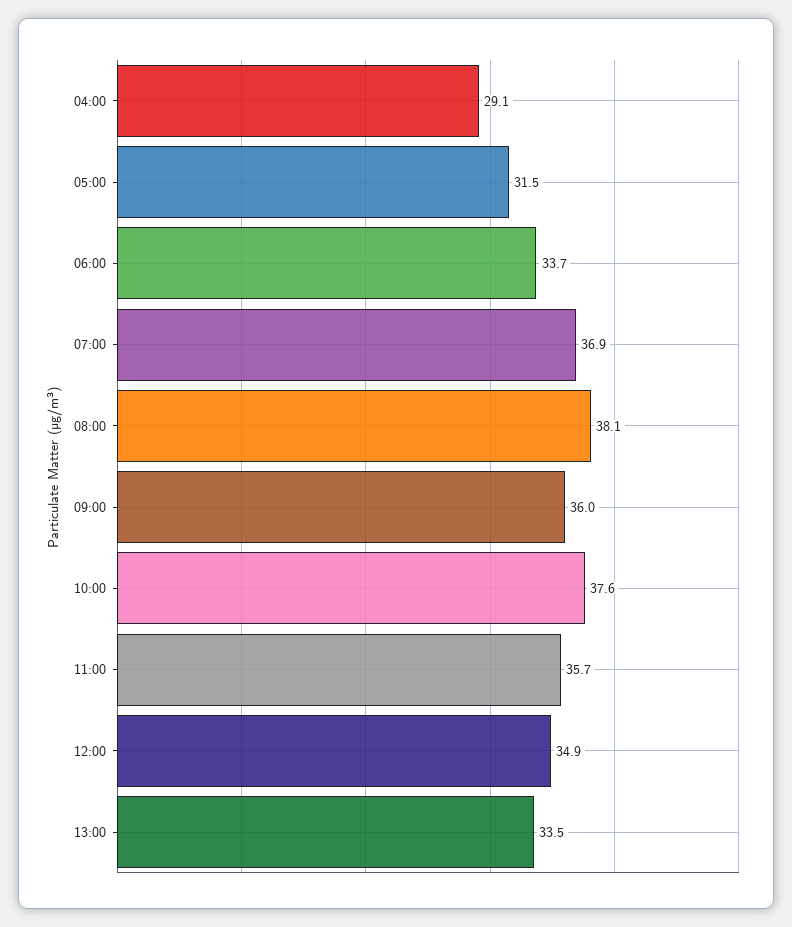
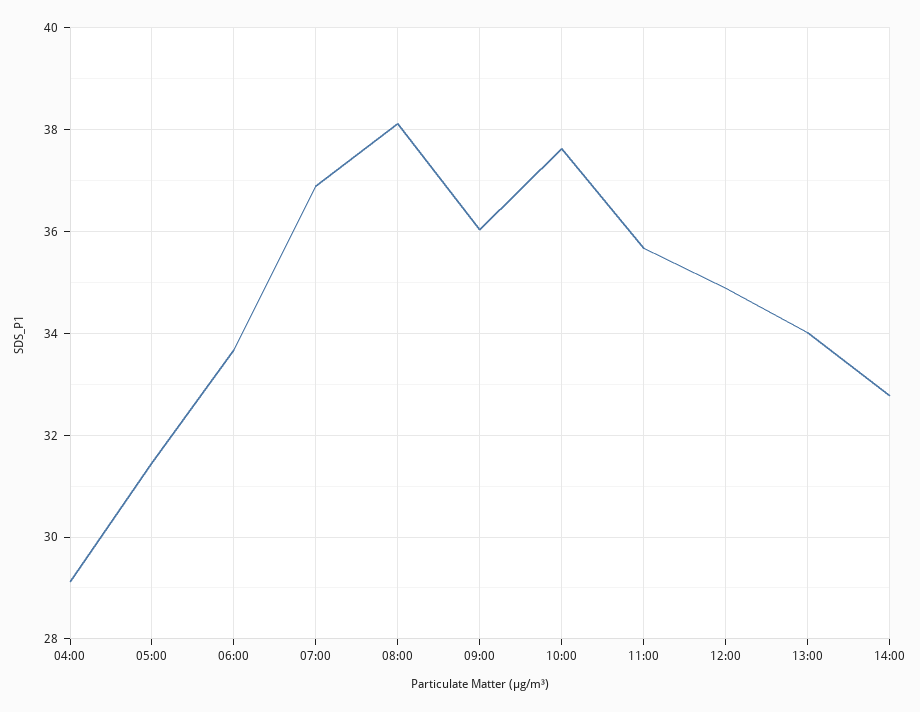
13:00: 33.5 -> 34
14:00: none -> 32.8

